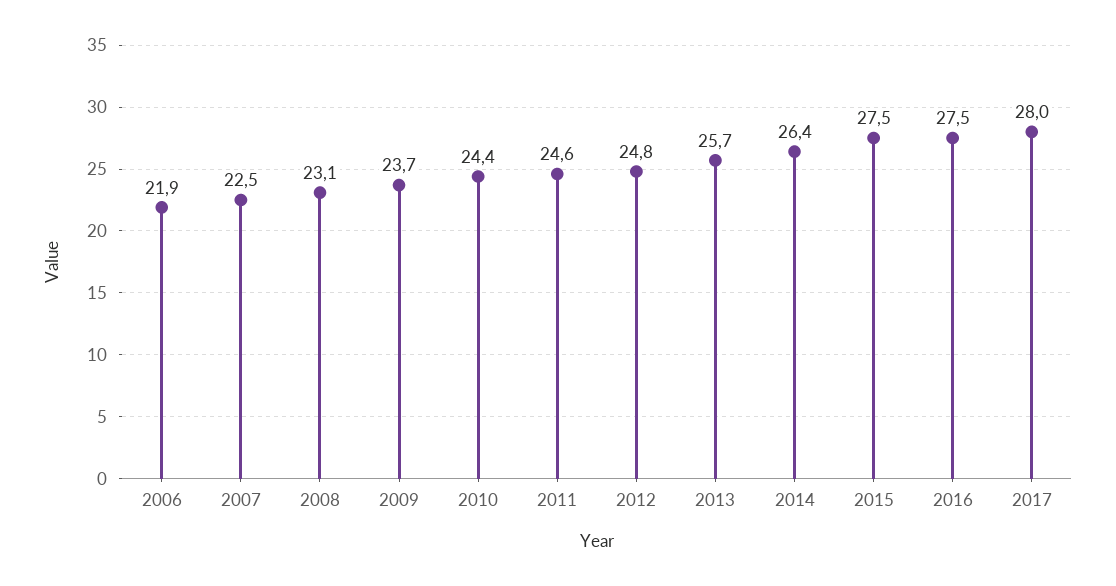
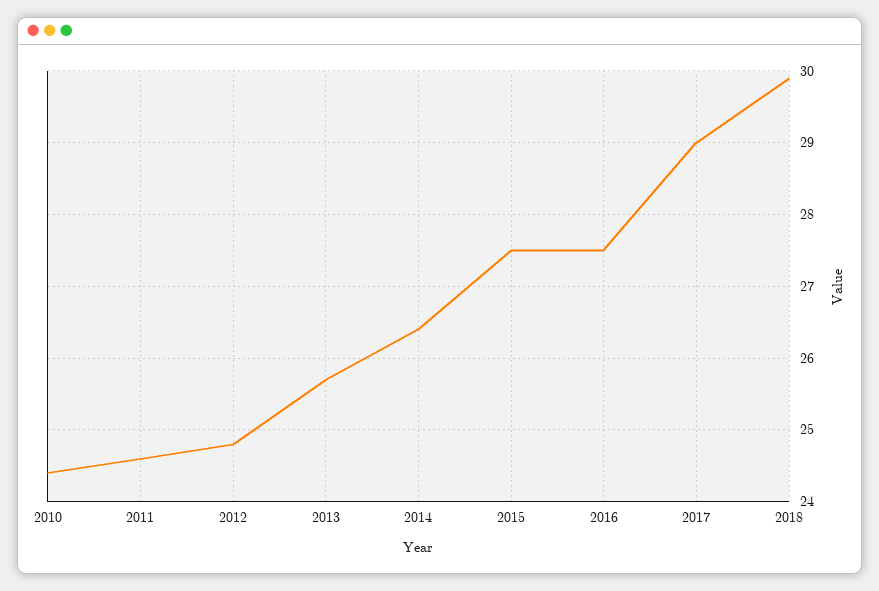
2006: 21.9 -> none
2007: 22.5 -> none
2008: 23.1 -> none
2009: 23.7 -> none
2017: 28 -> 29
2018: none -> 29.9

